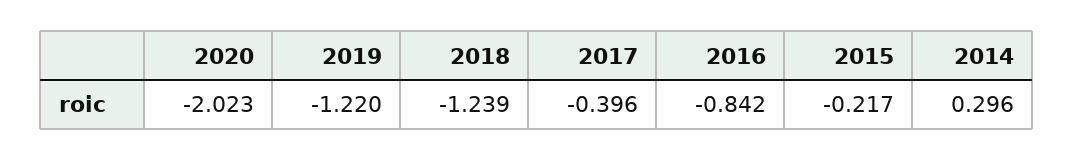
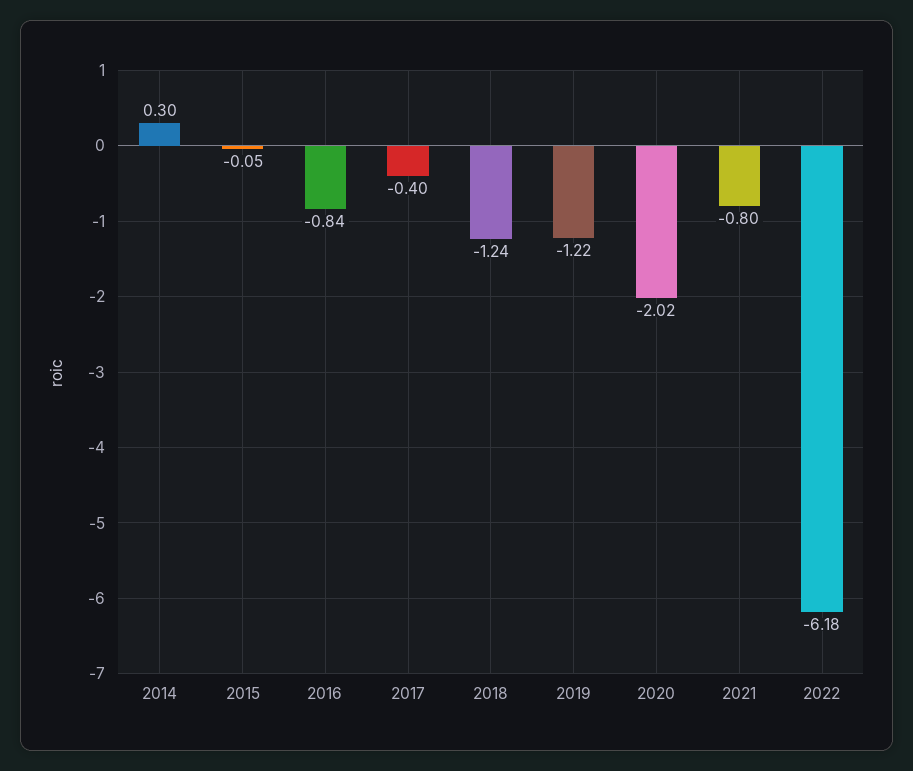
2015: -0.217 -> -0.05
2021: none -> -0.8
2022: none -> -6.18

